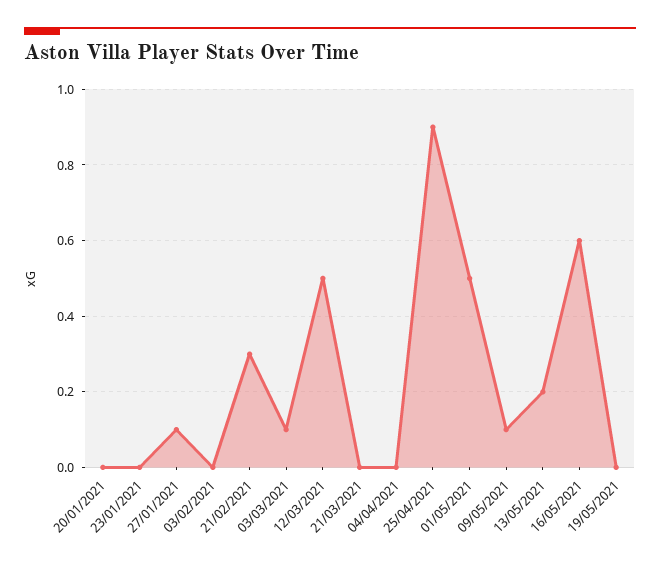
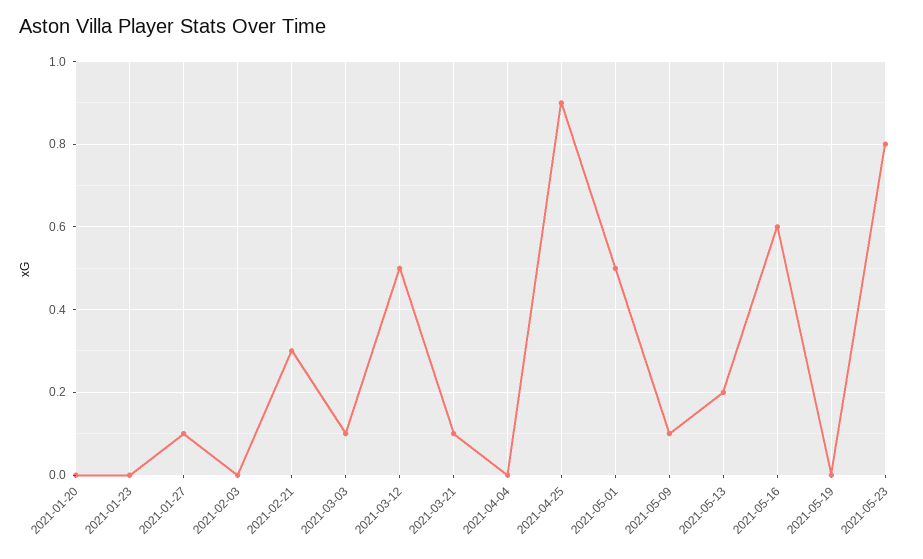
21/03/2021: 0 -> 0.1
2021-05-23: none -> 0.8

